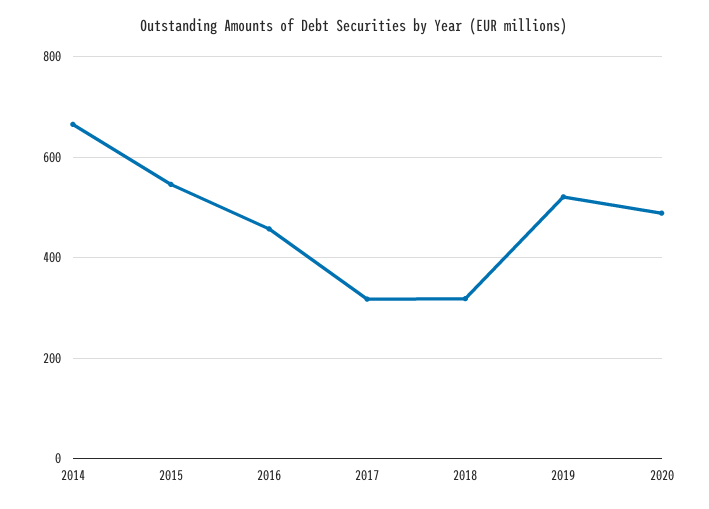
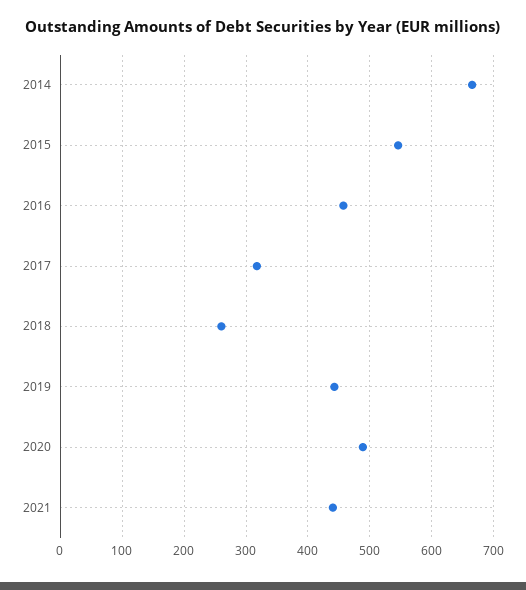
2018: 320 -> 260
2019: 520 -> 440
2021: none -> 440

